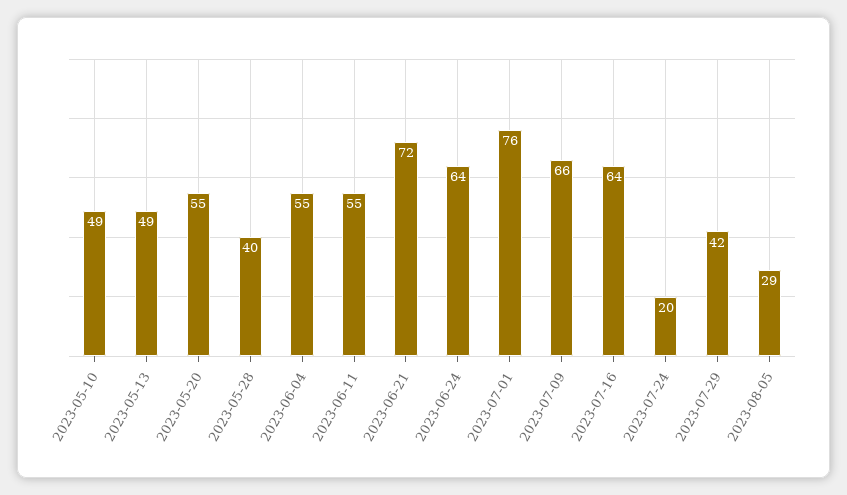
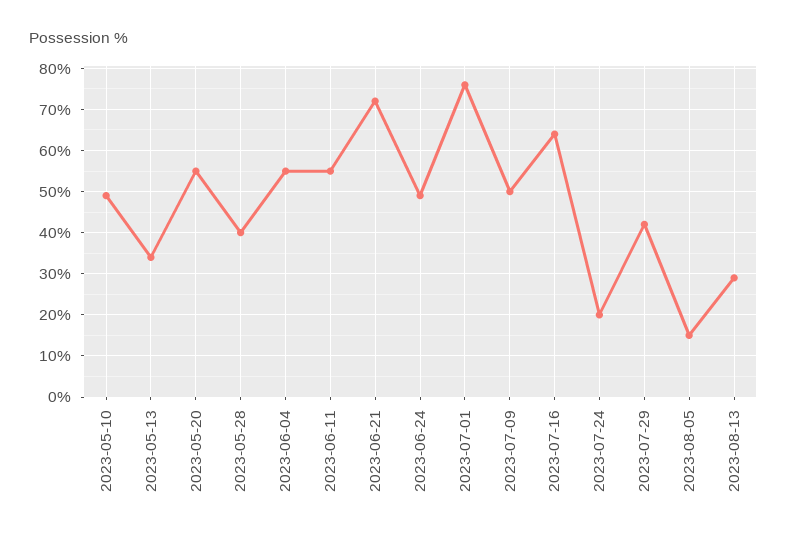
2023-05-13: 49 -> 35
2023-06-24: 64 -> 50
2023-07-09: 66 -> 50
2023-08-05: 29 -> 15
2023-08-13: none -> 30

